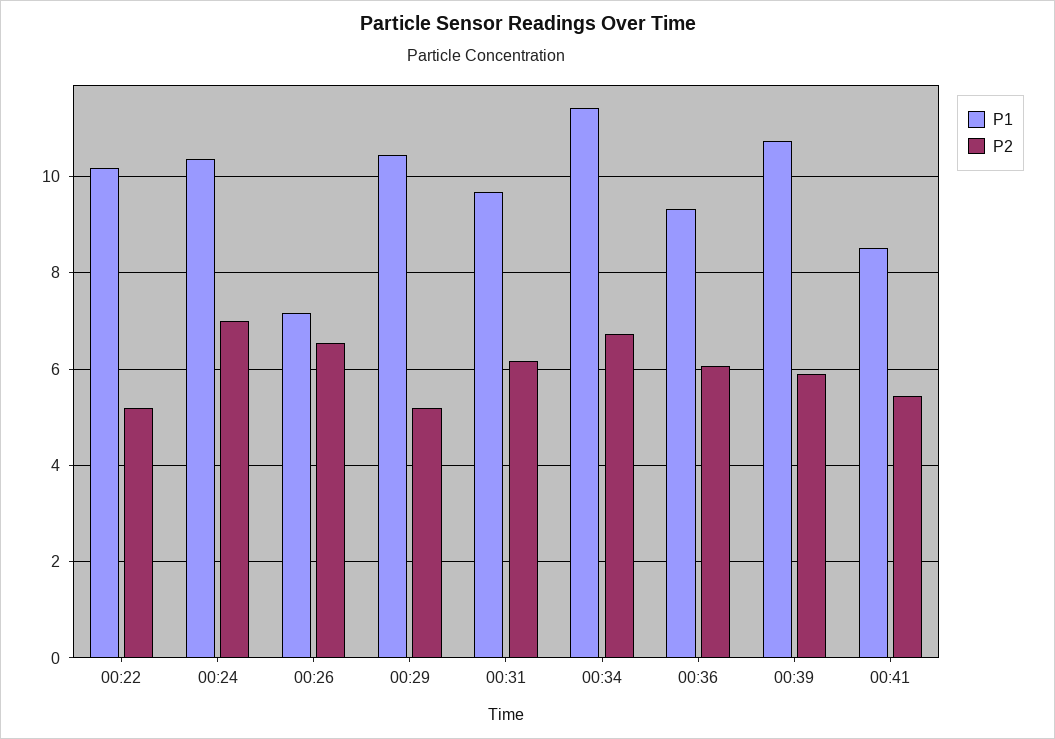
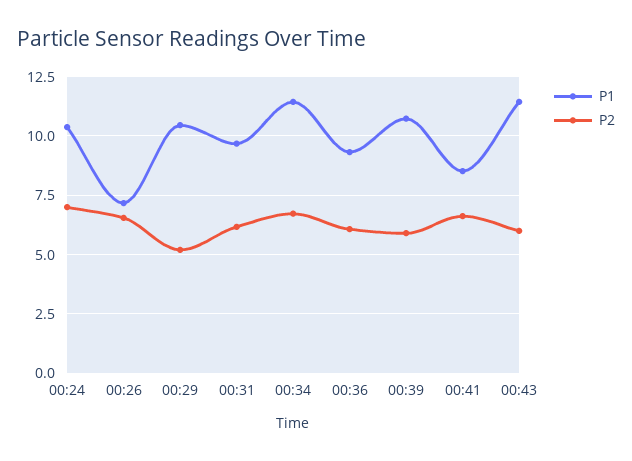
P1, 00:22: 10.2 -> none
P2, 00:22: 5.2 -> none
P2, 00:41: 5.4 -> 6.5
P1, 00:43: none -> 11.5
P2, 00:43: none -> 6

